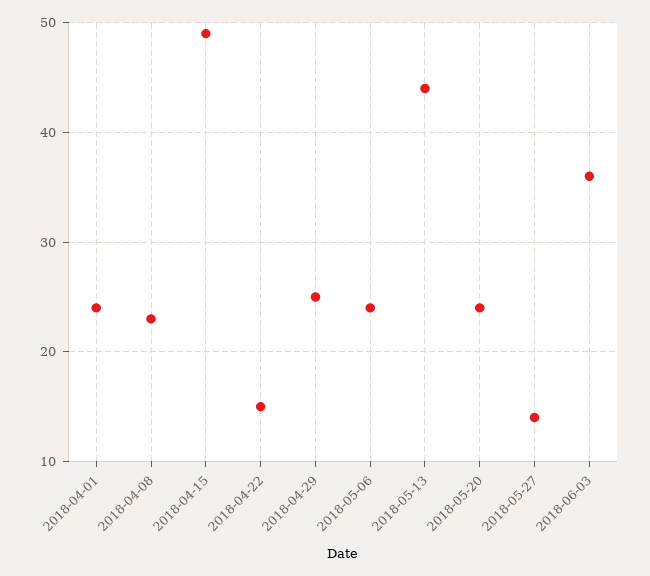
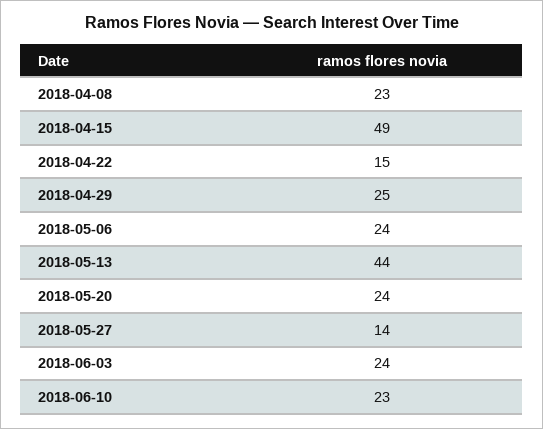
2018-04-01: 24 -> none
2018-06-03: 36 -> 24
2018-06-10: none -> 23

